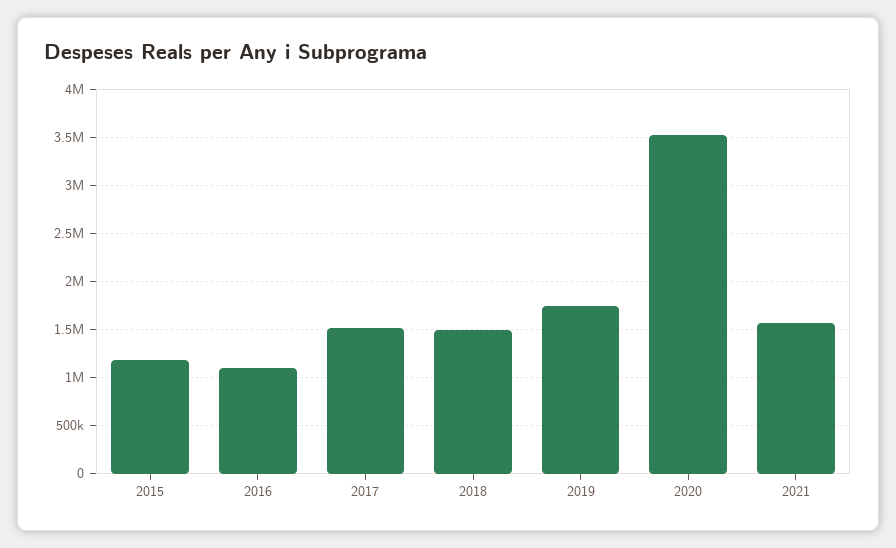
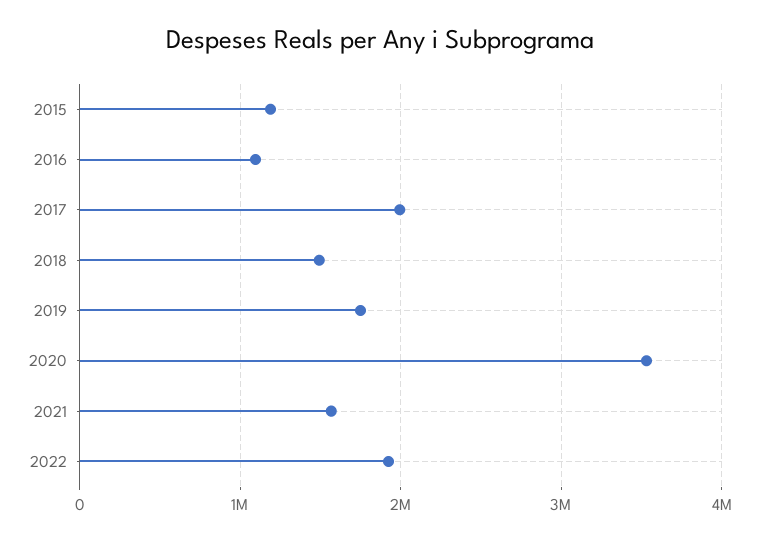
2017: 1500000 -> 2000000
2022: none -> 1900000

